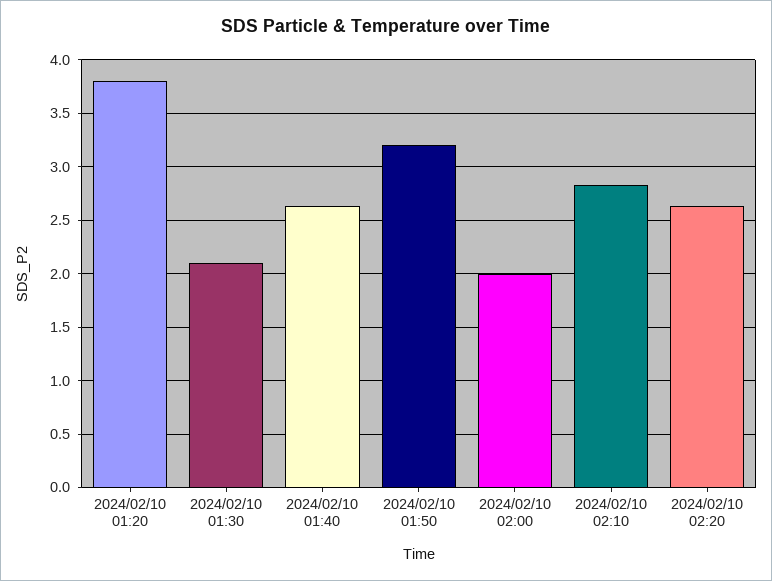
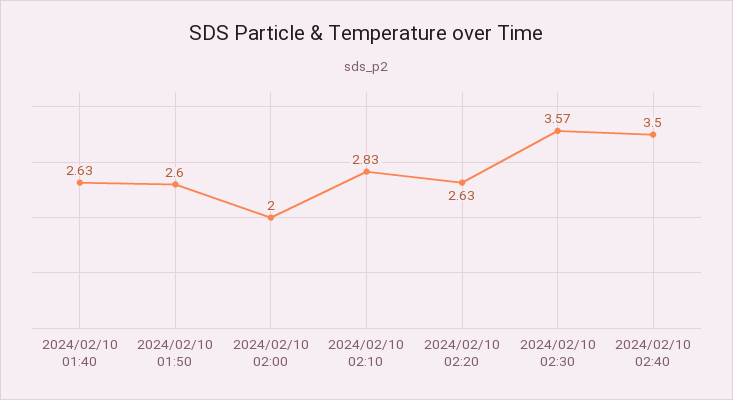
2024/02/10 01:20: 3.8 -> none
2024/02/10 01:30: 2.1 -> none
2024/02/10 01:50: 3.2 -> 2.6
2024/02/10 02:30: none -> 3.57
2024/02/10 02:40: none -> 3.5

